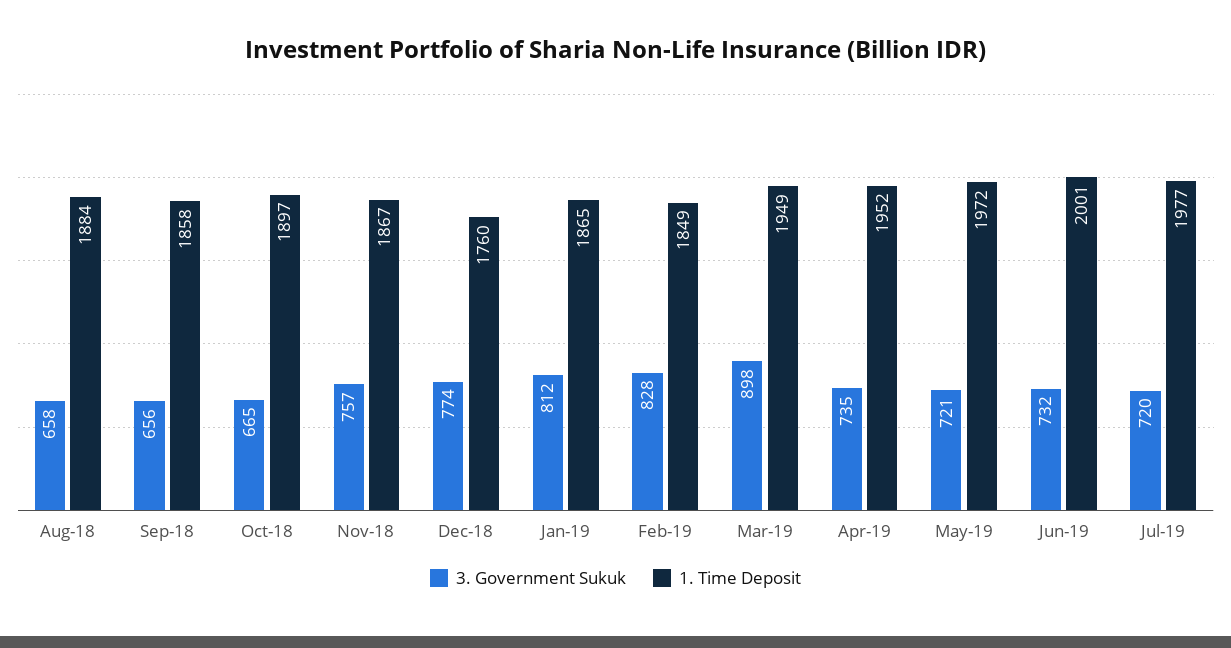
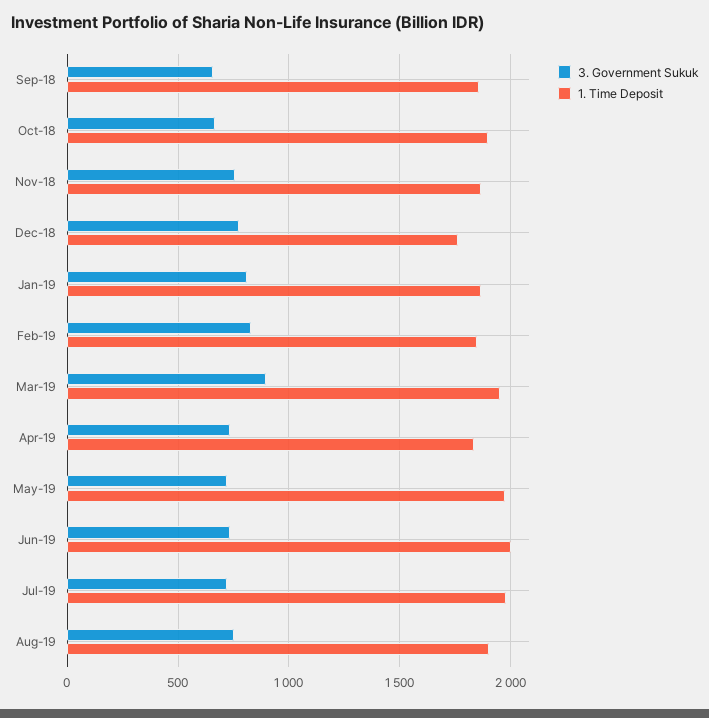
3. Government Sukuk, Aug-18: 658 -> none
1. Time Deposit, Aug-18: 1884 -> none
1. Time Deposit, Apr-19: 1952 -> 1850
3. Government Sukuk, Aug-19: none -> 750
1. Time Deposit, Aug-19: none -> 1900

